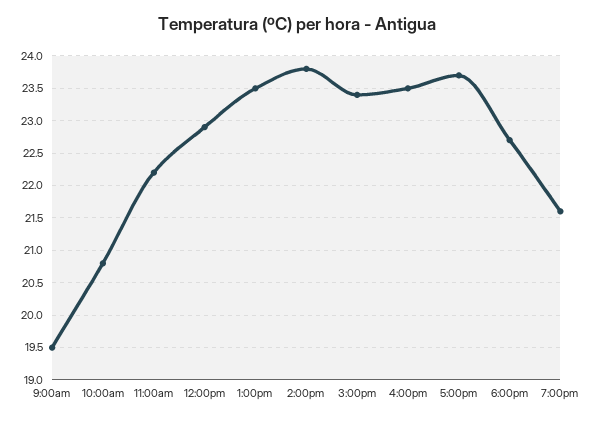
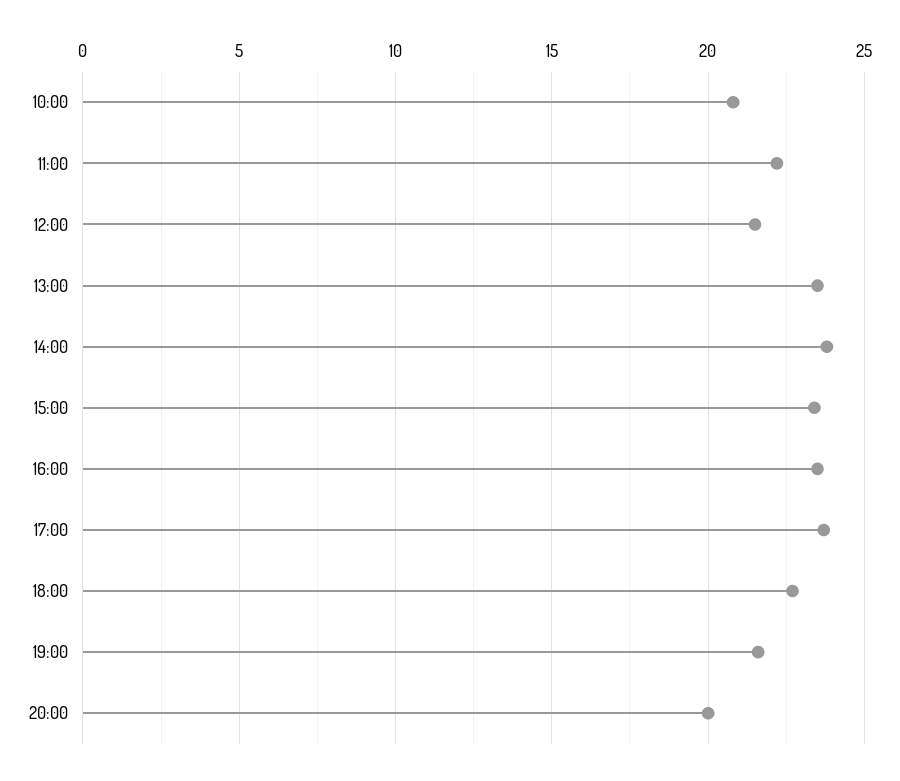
9:00am: 19.5 -> none
12:00pm: 22.9 -> 21.5
20:00: none -> 20

